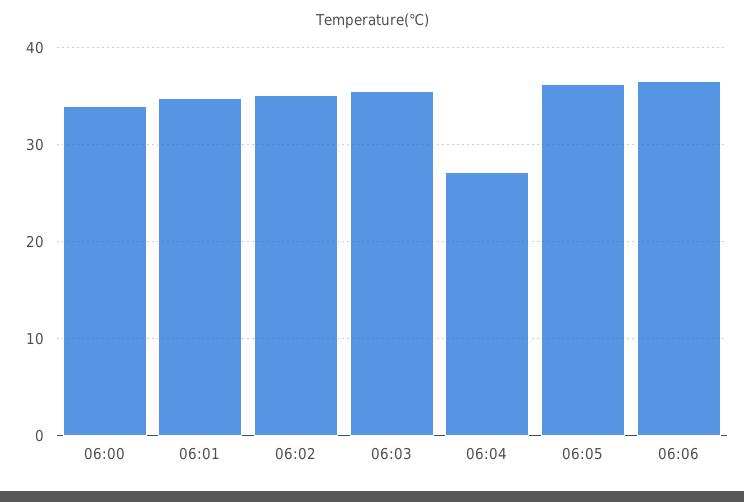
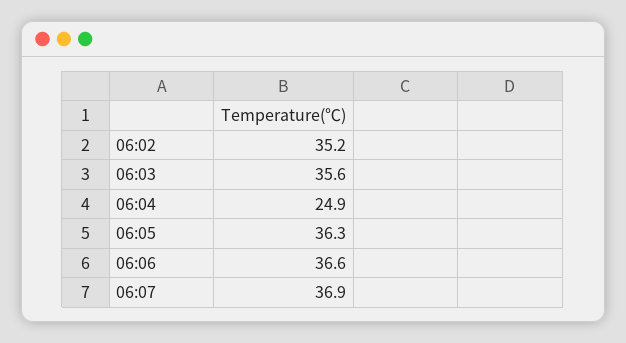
06:00: 34 -> none
06:01: 35 -> none
06:04: 27 -> 24.9
06:07: none -> 36.9

